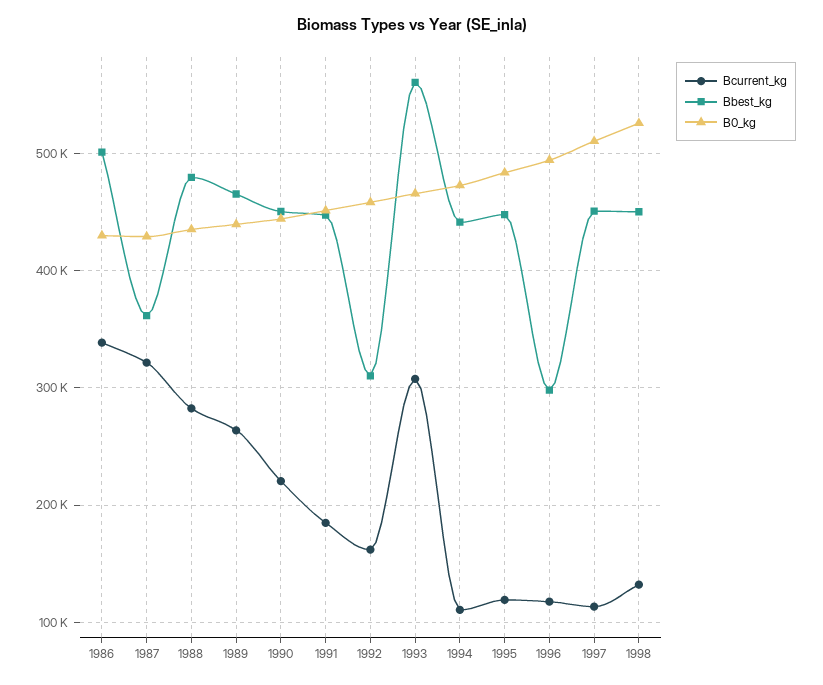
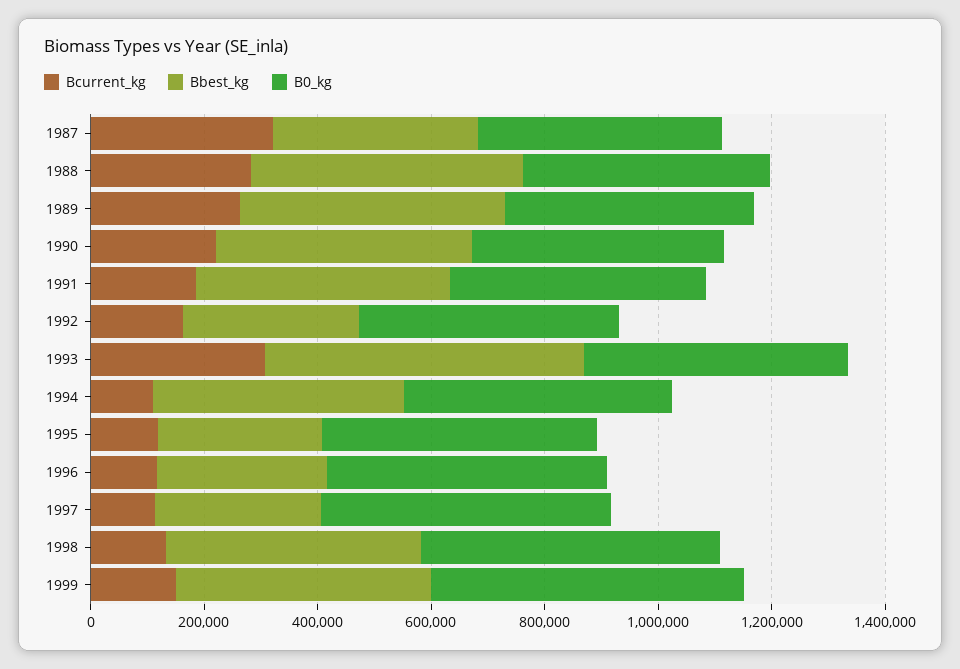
Bcurrent_kg, 1986: 340000 -> none
Bbest_kg, 1986: 500000 -> none
B0_kg, 1986: 430000 -> none
Bbest_kg, 1995: 450000 -> 300000
Bbest_kg, 1997: 450000 -> 300000
Bcurrent_kg, 1999: none -> 150000
Bbest_kg, 1999: none -> 450000
B0_kg, 1999: none -> 550000

